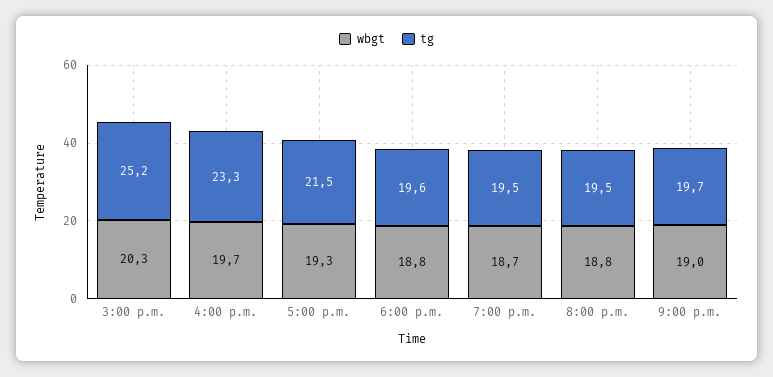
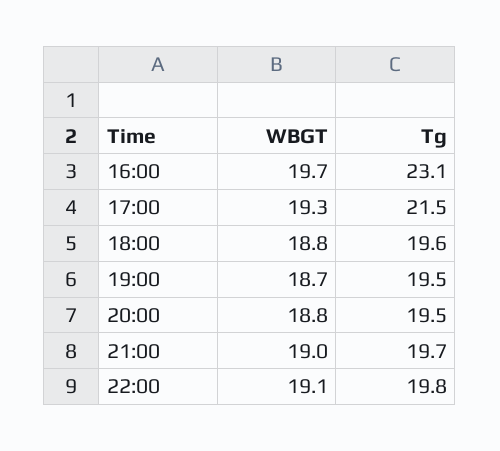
wbgt, 3:00 p.m.: 20.3 -> none
tg, 3:00 p.m.: 25.2 -> none
tg, 4:00 p.m.: 23.3 -> 23.1
wbgt, 22:00: none -> 19.1
tg, 22:00: none -> 19.8

